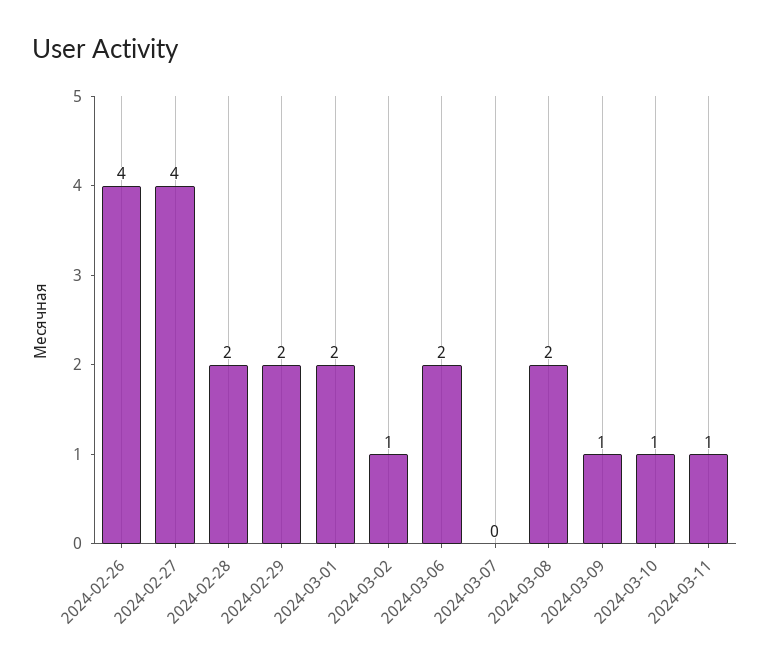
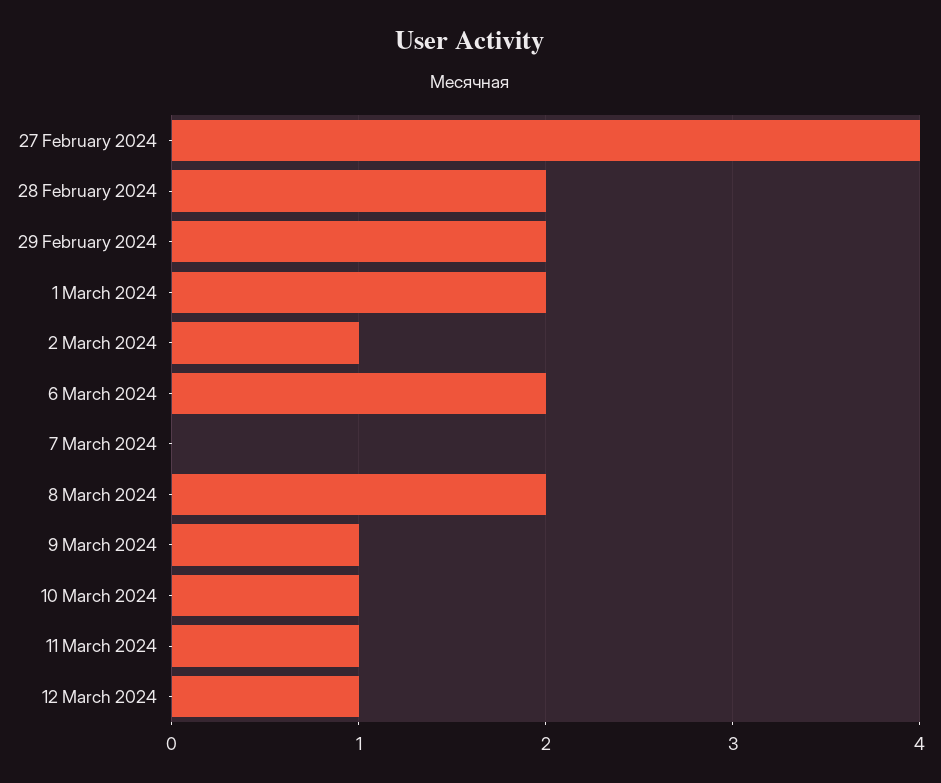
2024-02-26: 4 -> none
12 March 2024: none -> 1

